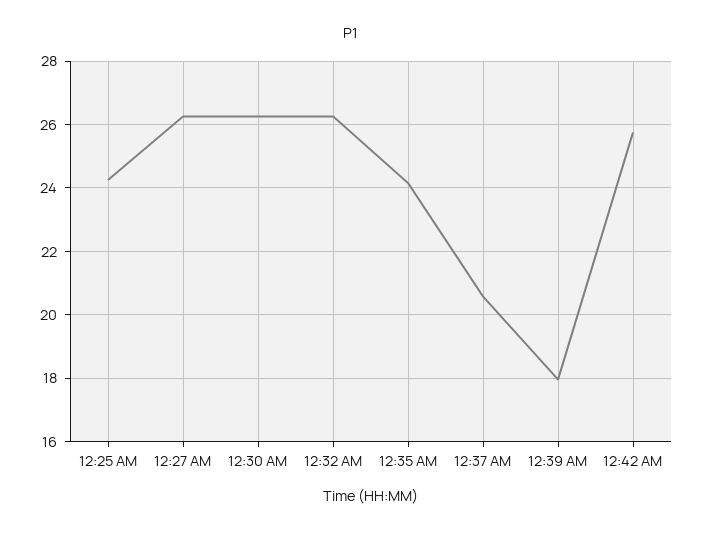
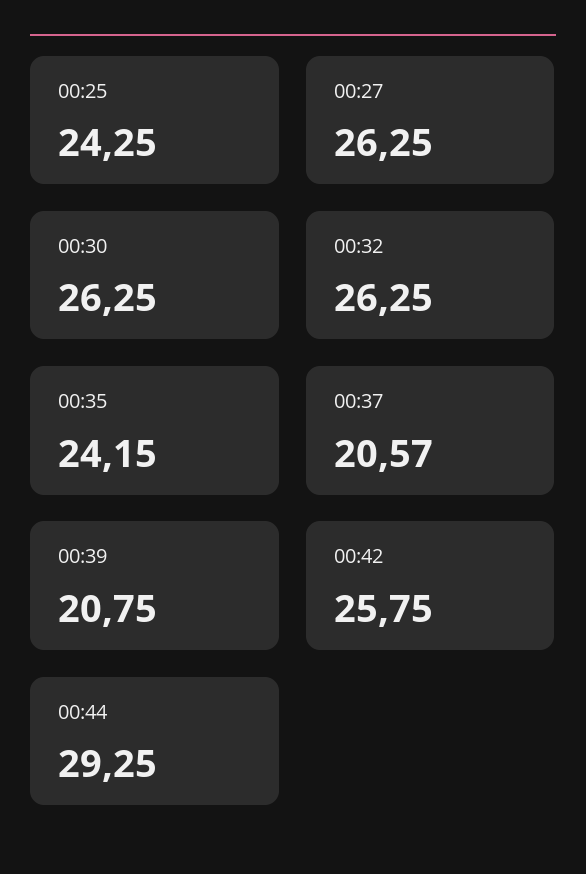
12:39 AM: 18 -> 20.75
00:44: none -> 29.25

